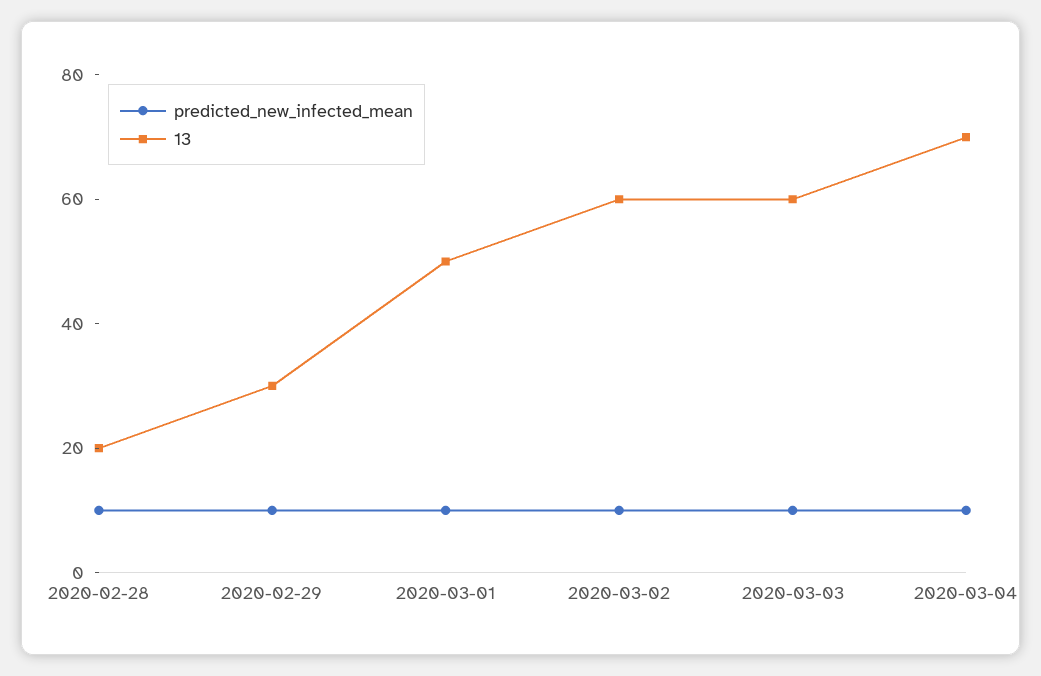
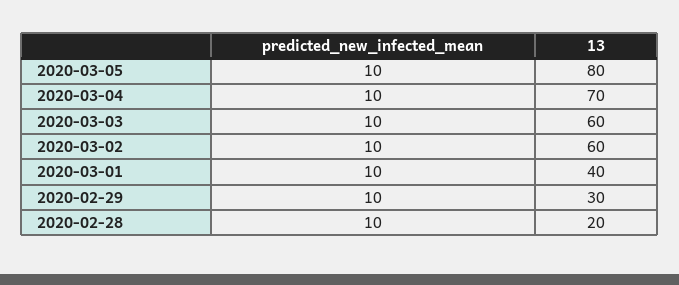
13, 2020-03-01: 50 -> 40
predicted_new_infected_mean, 2020-03-05: none -> 10
13, 2020-03-05: none -> 80

